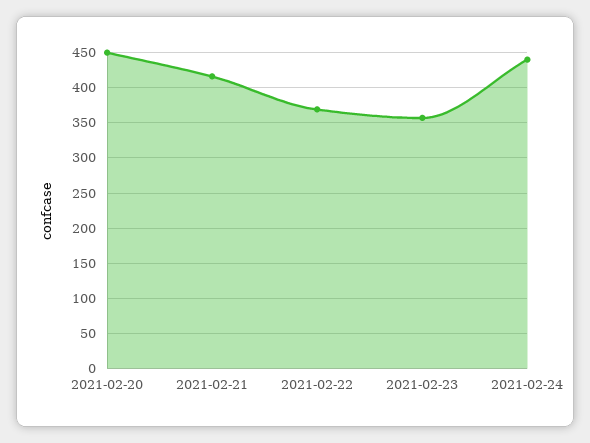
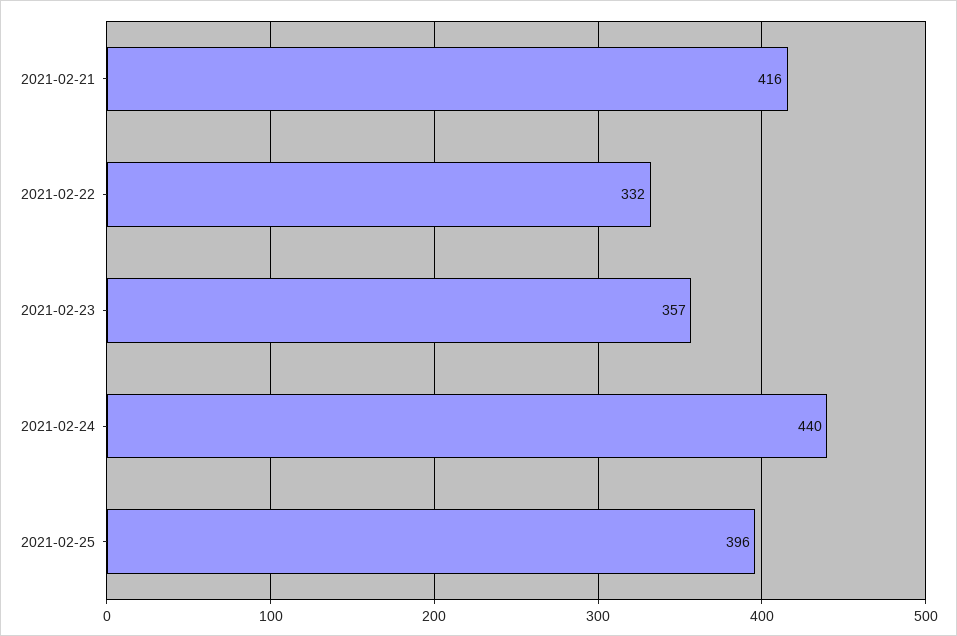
2021-02-20: 450 -> none
2021-02-22: 370 -> 332
2021-02-25: none -> 396

